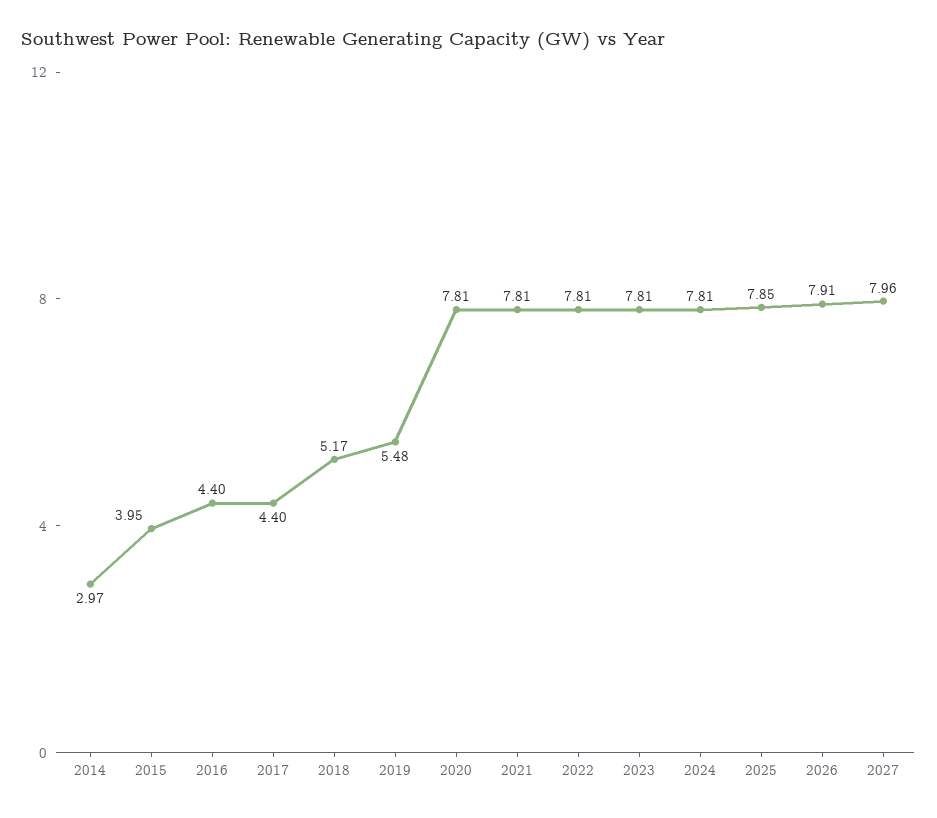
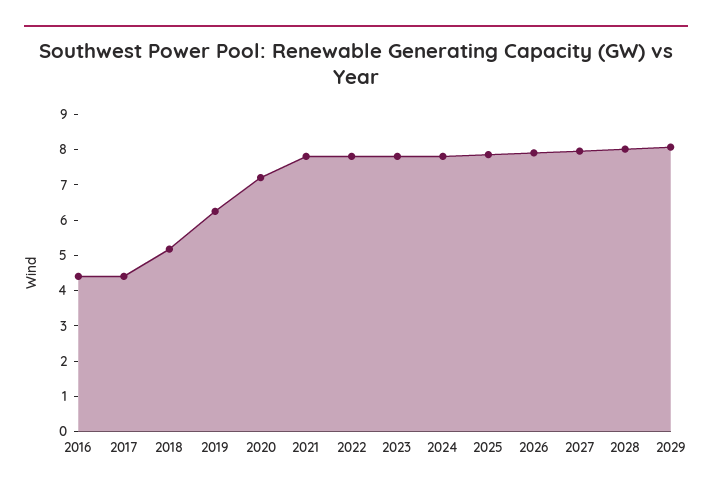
2014: 2.97 -> none
2015: 3.95 -> none
2019: 5.48 -> 6.25
2020: 7.81 -> 7.25
2028: none -> 8
2029: none -> 8

